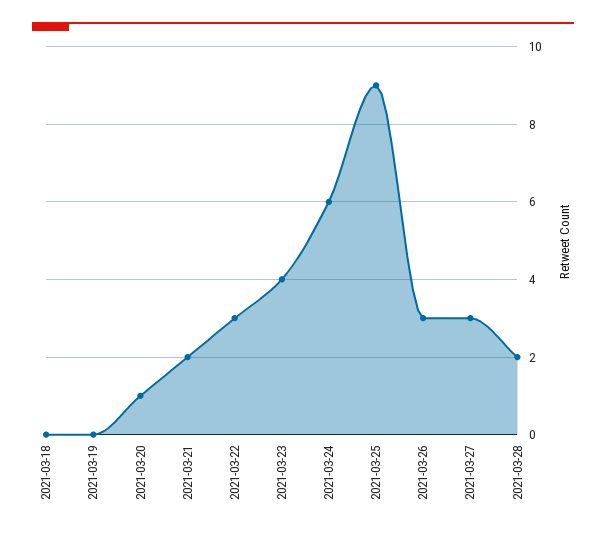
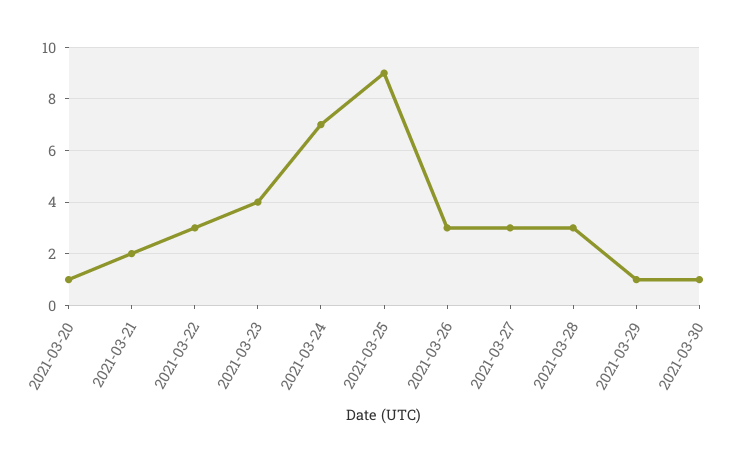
2021-03-18: 0 -> none
2021-03-19: 0 -> none
2021-03-24: 6 -> 7
2021-03-28: 2 -> 3
2021-03-29: none -> 1
2021-03-30: none -> 1

